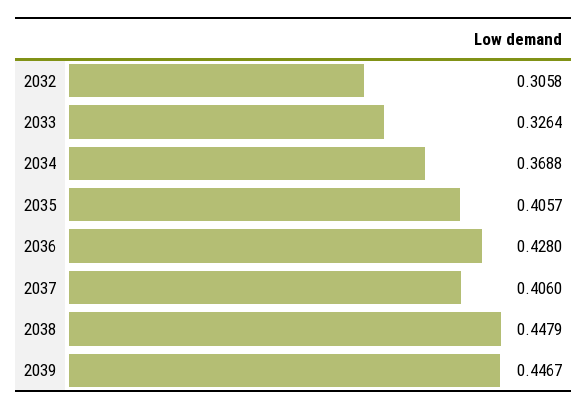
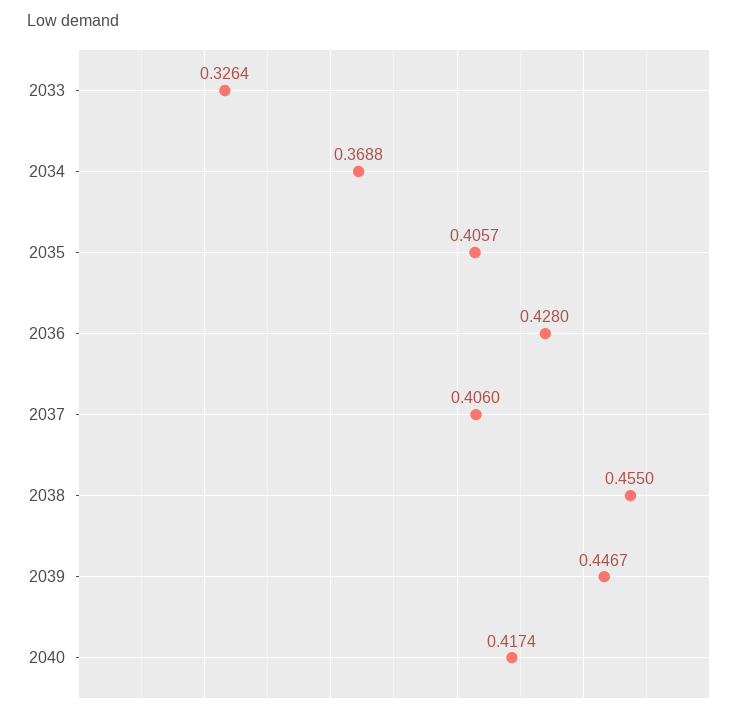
2032: 0.3058 -> none
2038: 0.4479 -> 0.455
2040: none -> 0.4174

